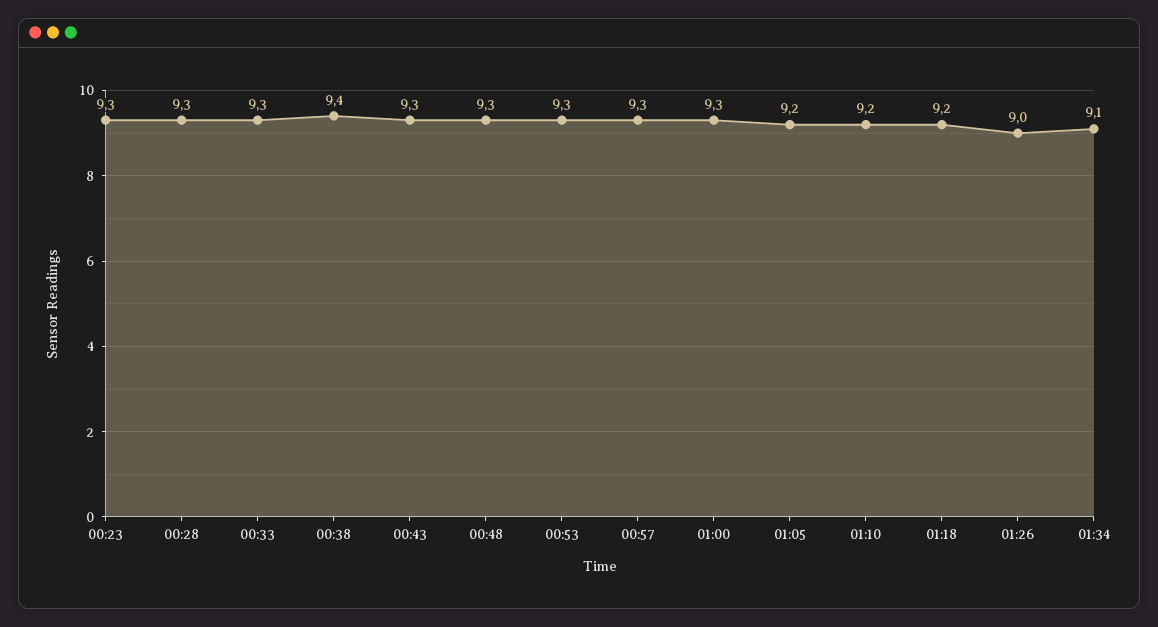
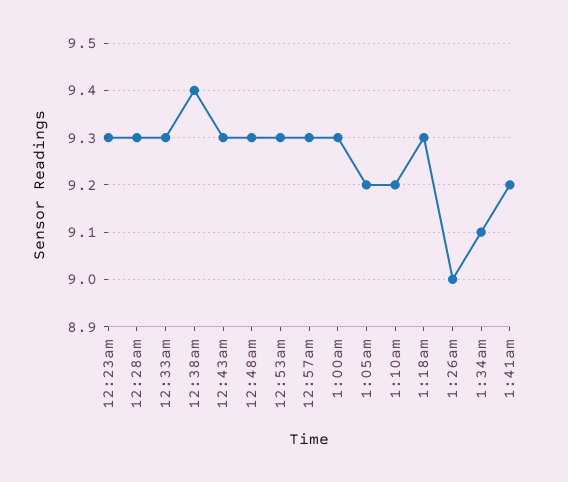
01:18: 9.2 -> 9.3
1:41am: none -> 9.2

